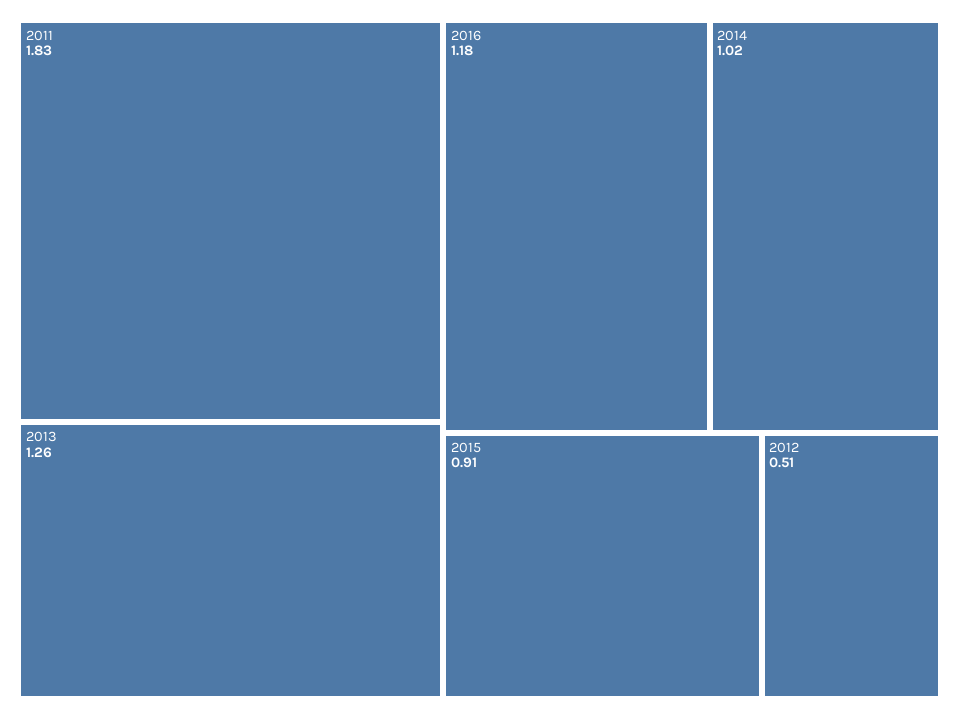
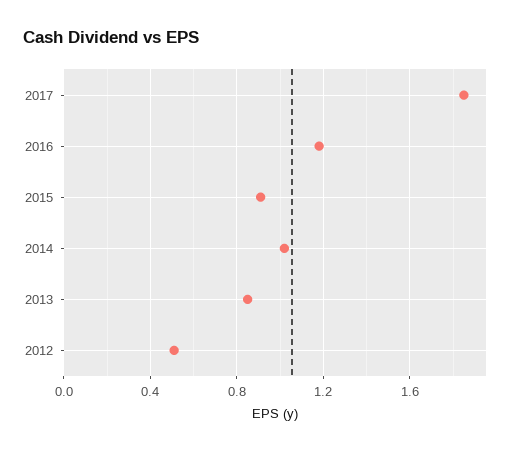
2011: 1.83 -> none
2013: 1.26 -> 0.85
2017: none -> 1.85

